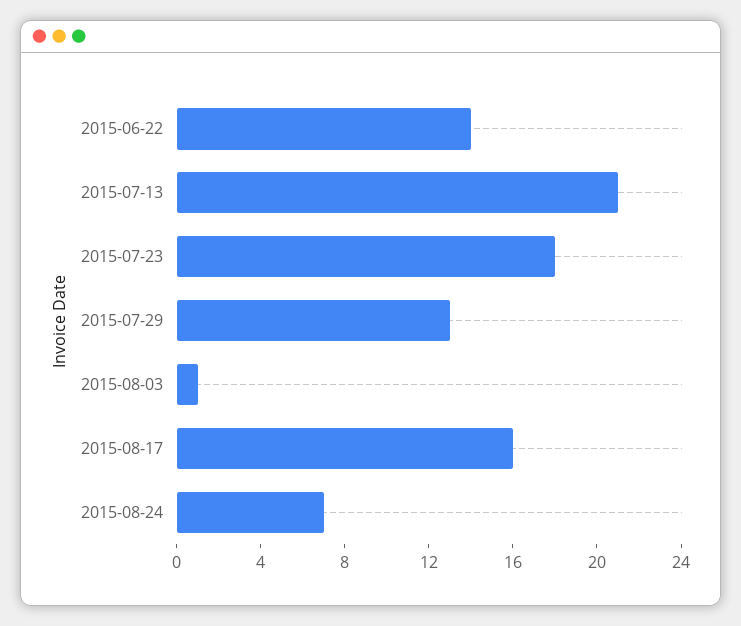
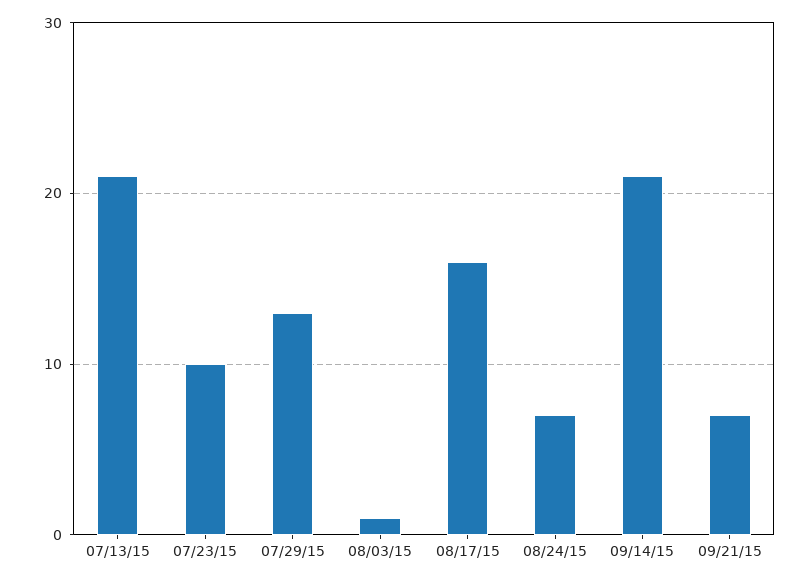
2015-06-22: 14 -> none
2015-07-23: 18 -> 10
09/14/15: none -> 21
09/21/15: none -> 7

